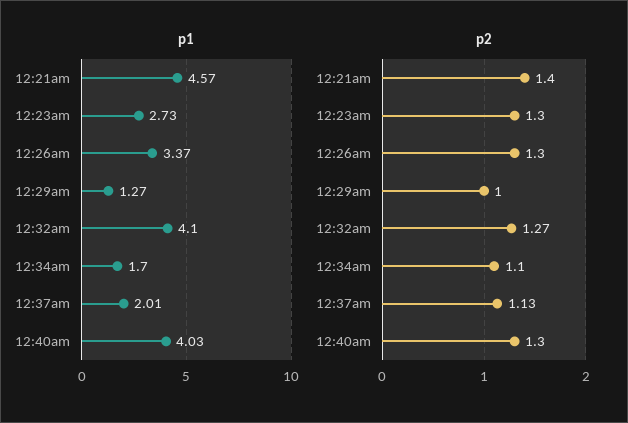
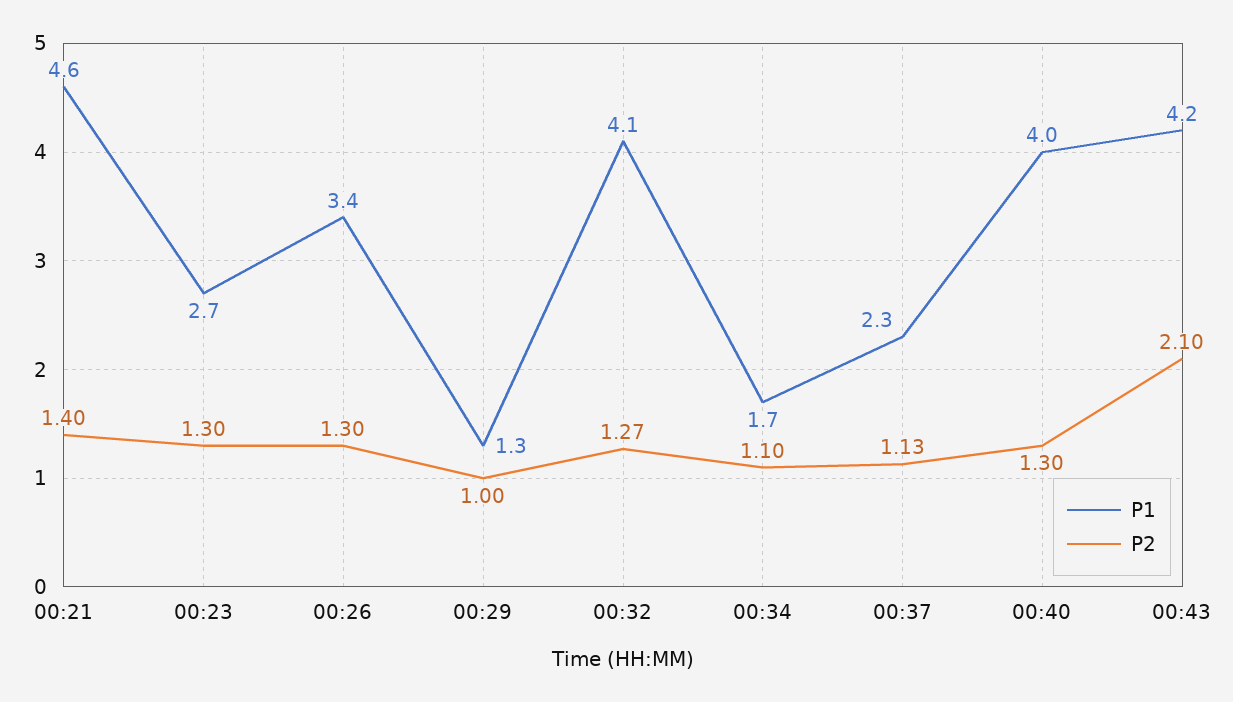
p1, 12:37am: 2.01 -> 2.3
p1, 00:43: none -> 4.2
p2, 00:43: none -> 2.1

